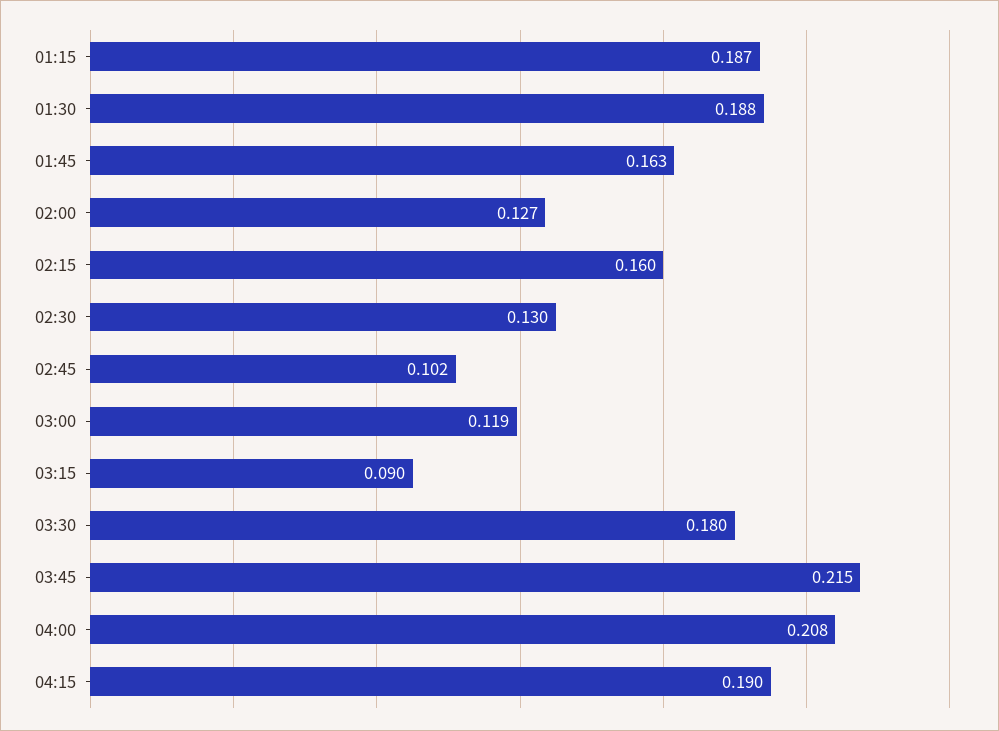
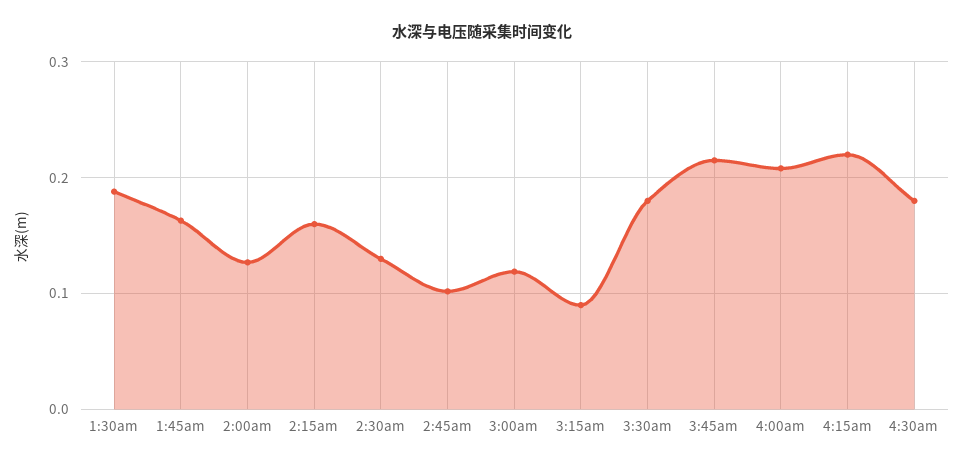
01:15: 0.187 -> none
04:15: 0.19 -> 0.22
4:30am: none -> 0.18

